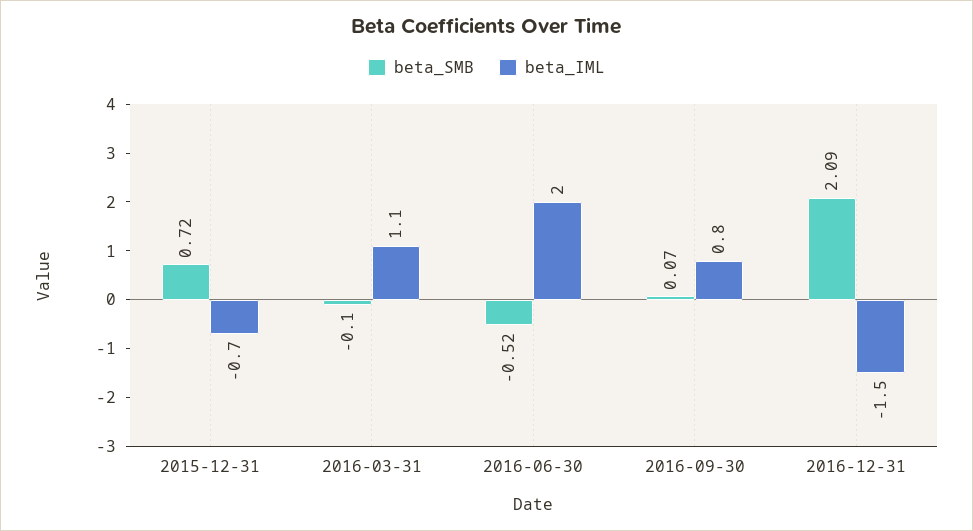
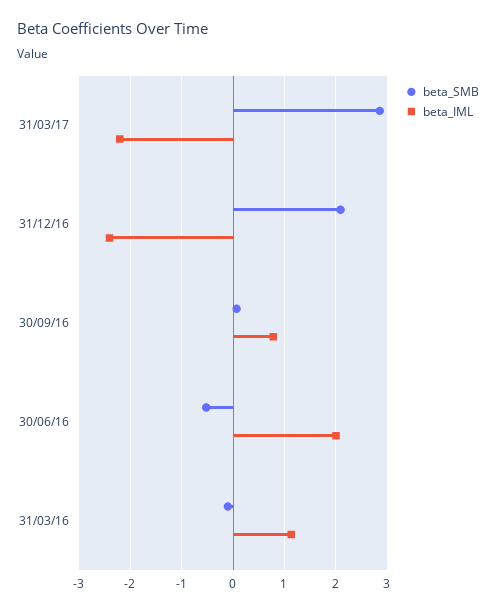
beta_SMB, 2015-12-31: 0.72 -> none
beta_IML, 2015-12-31: -0.7 -> none
beta_IML, 2016-12-31: -1.5 -> -2.4
beta_SMB, 31/03/17: none -> 2.8
beta_IML, 31/03/17: none -> -2.2

